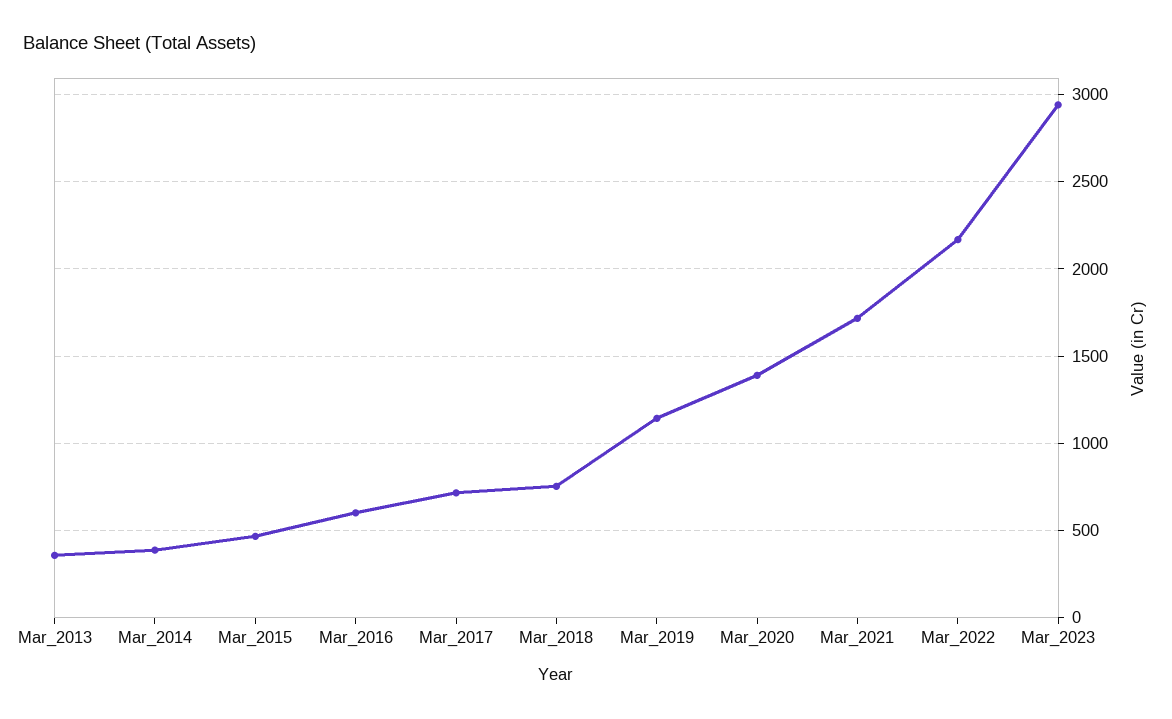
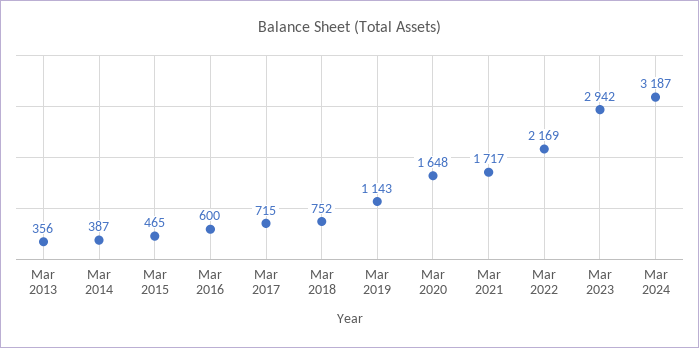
Mar_2020: 1400 -> 1648
Mar 2024: none -> 3187

